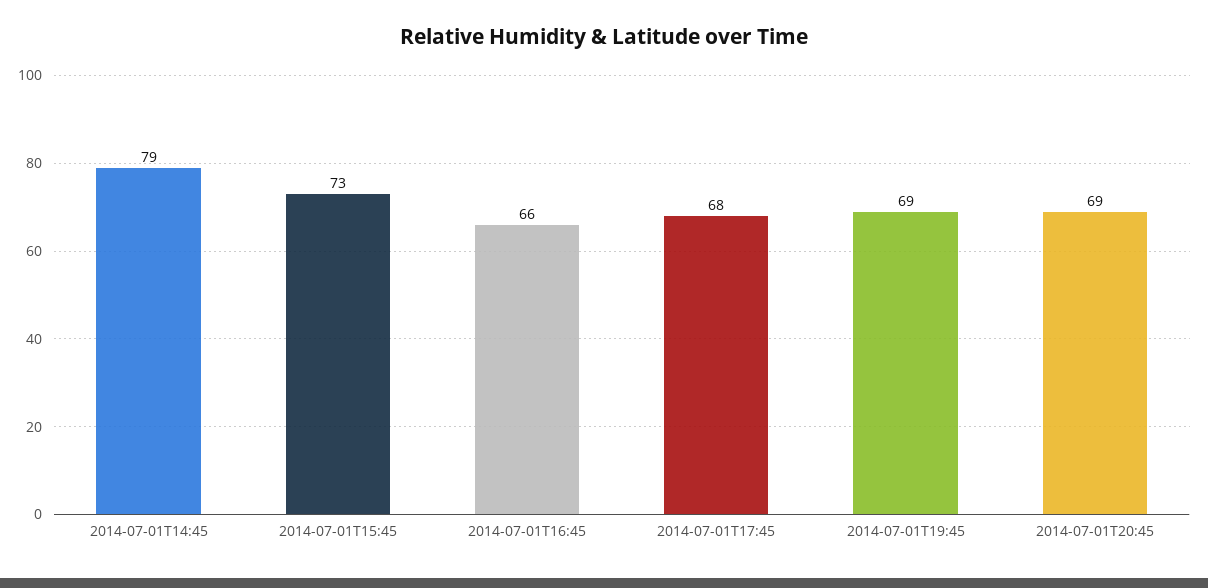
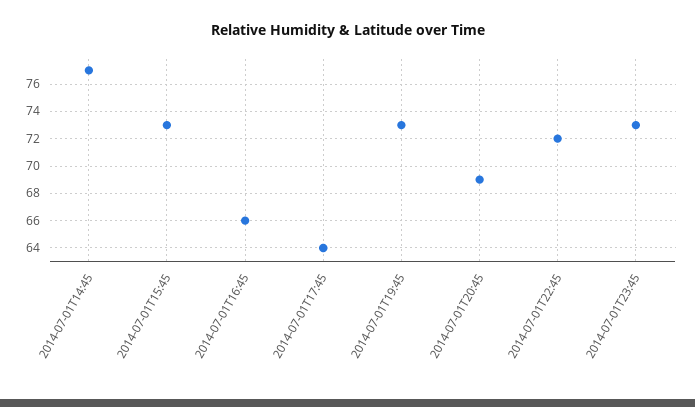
2014-07-01T14:45: 79 -> 77
2014-07-01T17:45: 68 -> 64
2014-07-01T19:45: 69 -> 73
2014-07-01T22:45: none -> 72
2014-07-01T23:45: none -> 73

